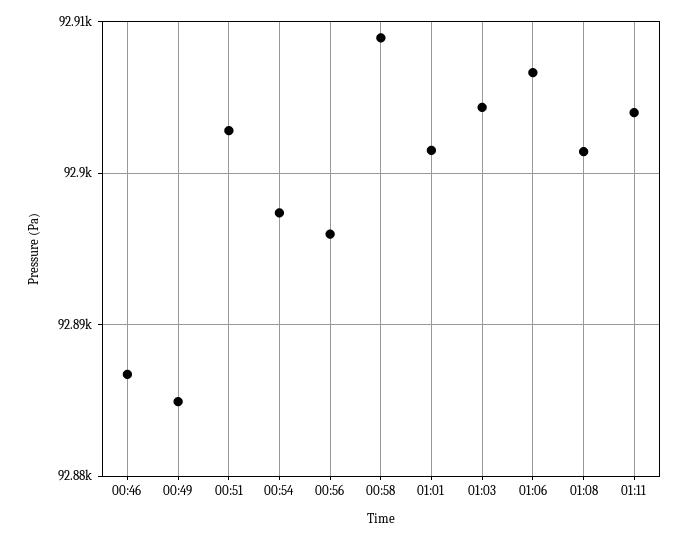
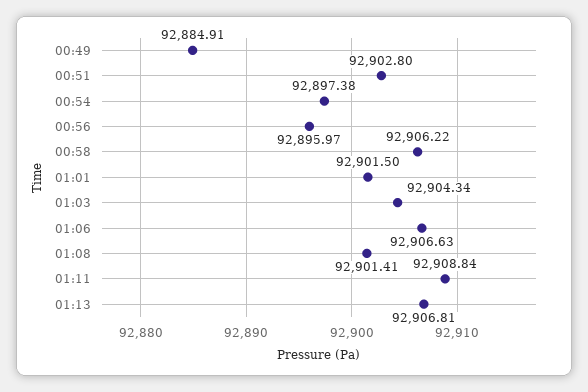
00:46: 92887 -> none
00:58: 92909 -> 92906.22
01:11: 92904 -> 92908.84
01:13: none -> 92906.81

